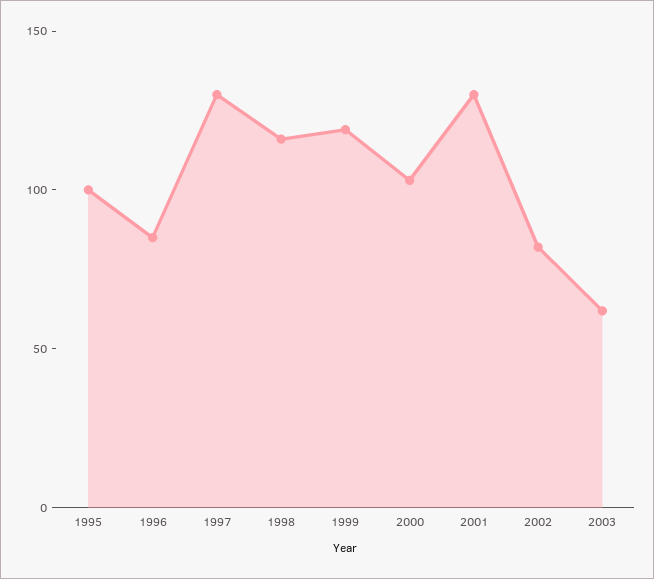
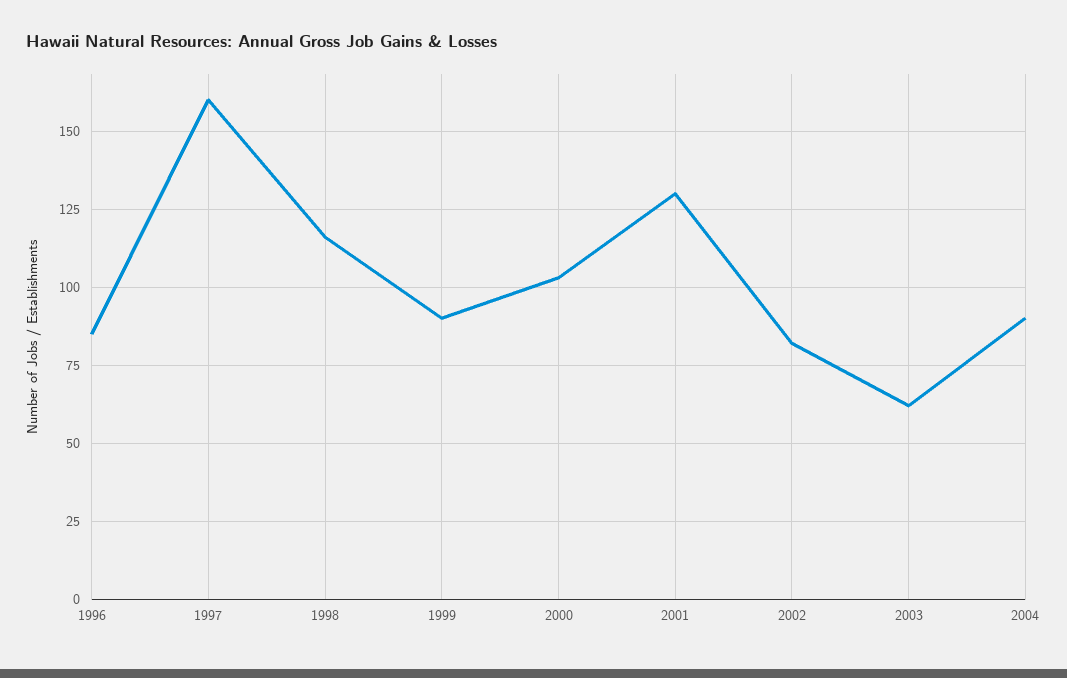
1995: 100 -> none
1997: 130 -> 160
1999: 120 -> 90
2004: none -> 90

